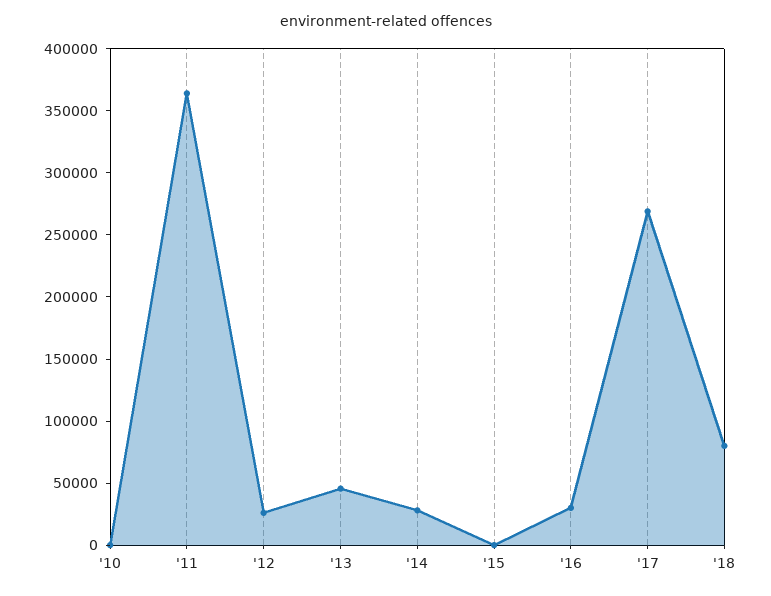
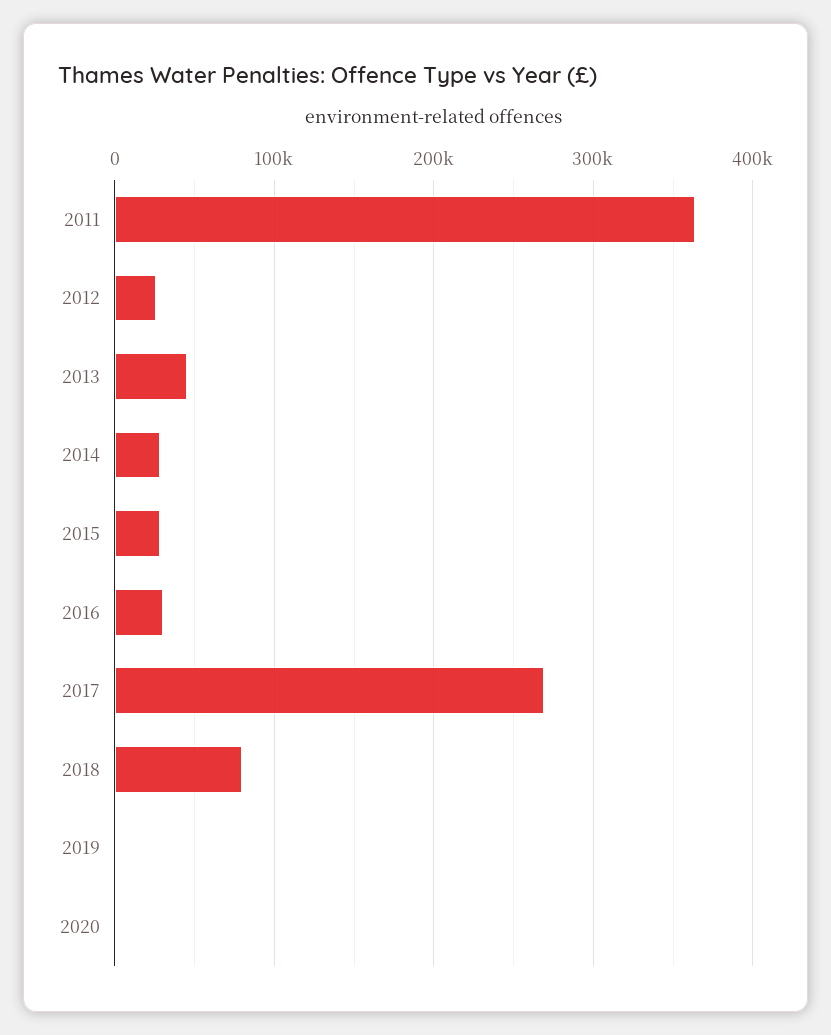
'10: 0 -> none
'15: 0 -> 30000
2019: none -> 0
2020: none -> 0

